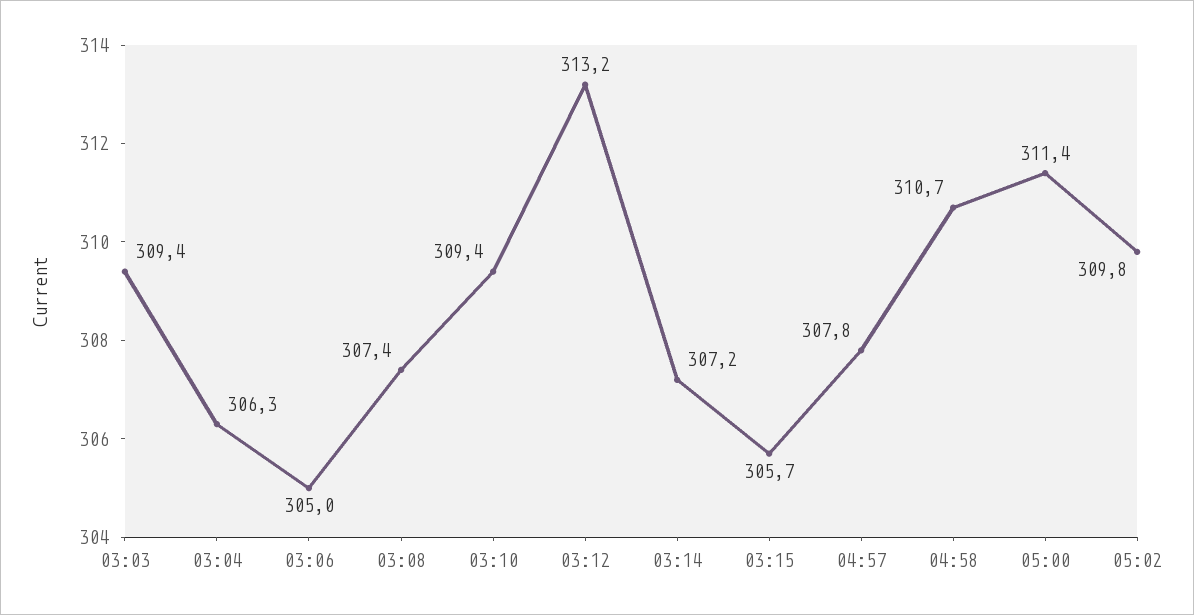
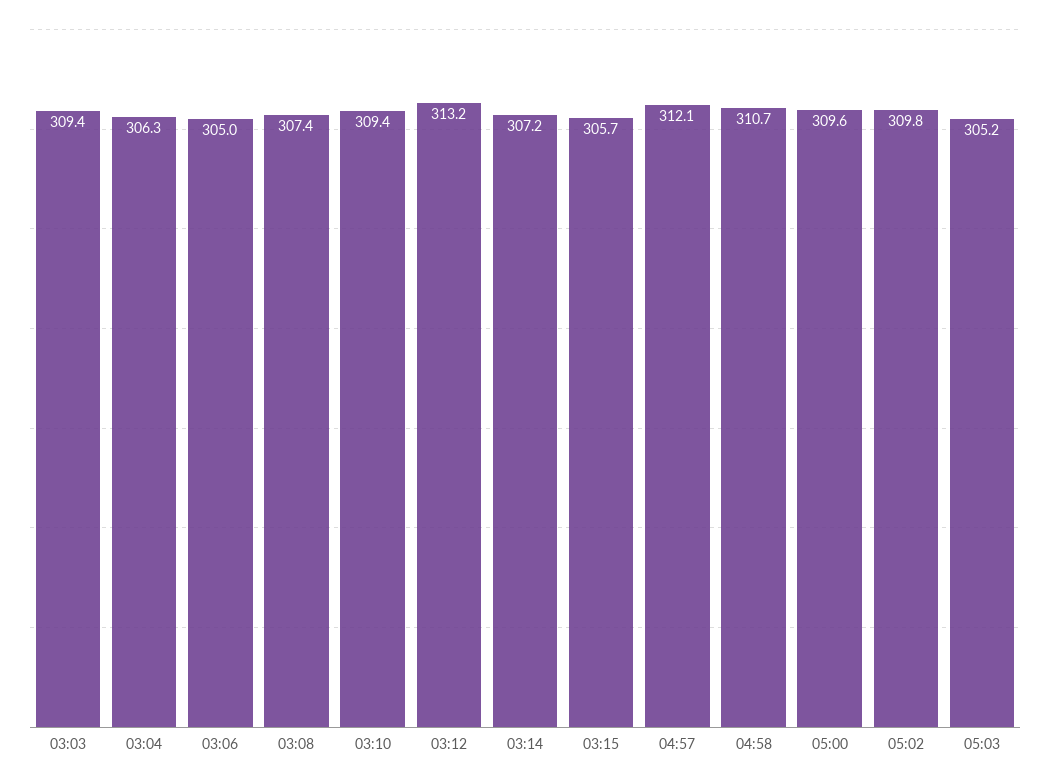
04:57: 307.8 -> 312.1
05:00: 311.4 -> 309.6
05:03: none -> 305.2

